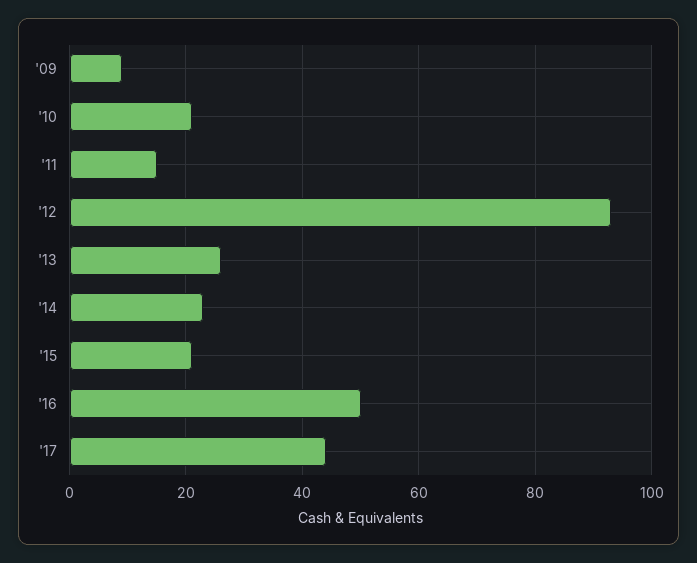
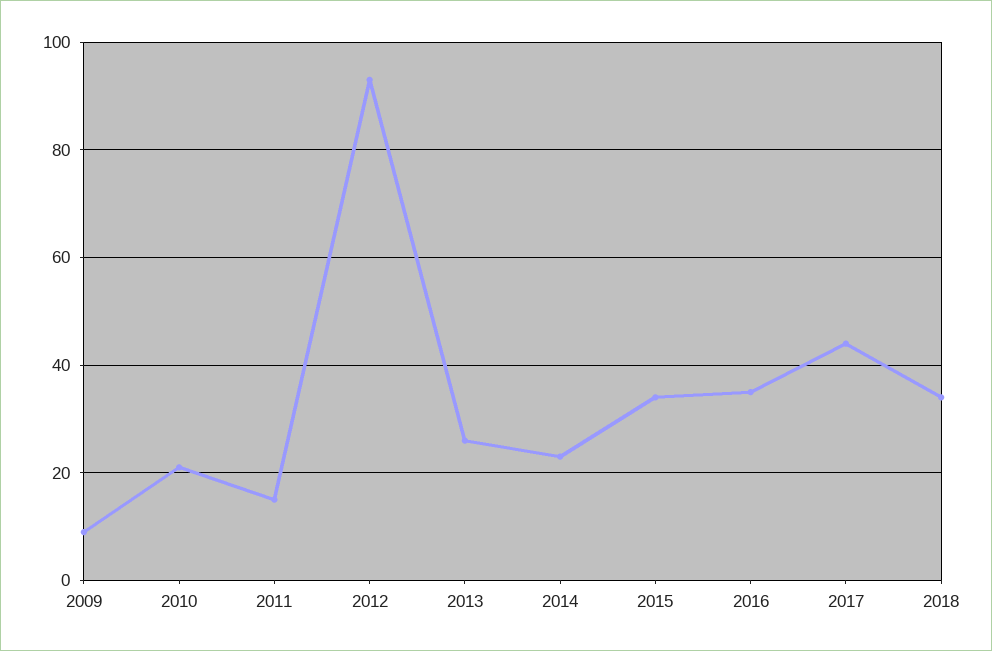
'15: 20 -> 35
'16: 50 -> 35
2018: none -> 35

